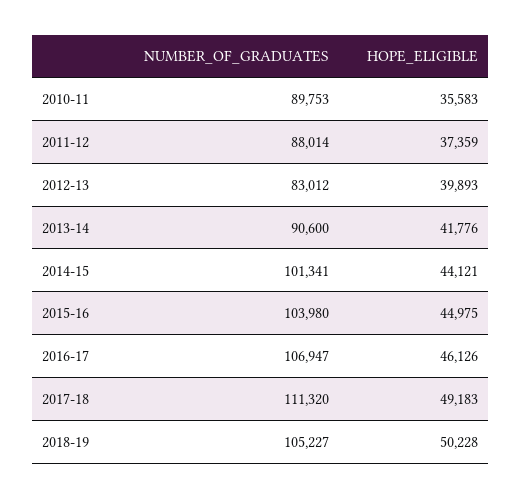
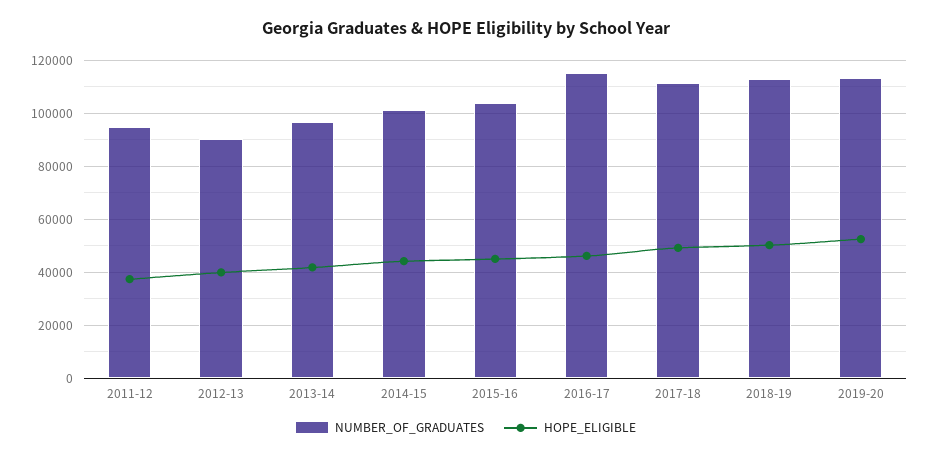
NUMBER_OF_GRADUATES, 2010-11: 89753 -> none
HOPE_ELIGIBLE, 2010-11: 35583 -> none
NUMBER_OF_GRADUATES, 2011-12: 88014 -> 95000
NUMBER_OF_GRADUATES, 2012-13: 83012 -> 90000
NUMBER_OF_GRADUATES, 2013-14: 90600 -> 97500
NUMBER_OF_GRADUATES, 2016-17: 106947 -> 115000
NUMBER_OF_GRADUATES, 2018-19: 105227 -> 112500
NUMBER_OF_GRADUATES, 2019-20: none -> 112500
HOPE_ELIGIBLE, 2019-20: none -> 52500

